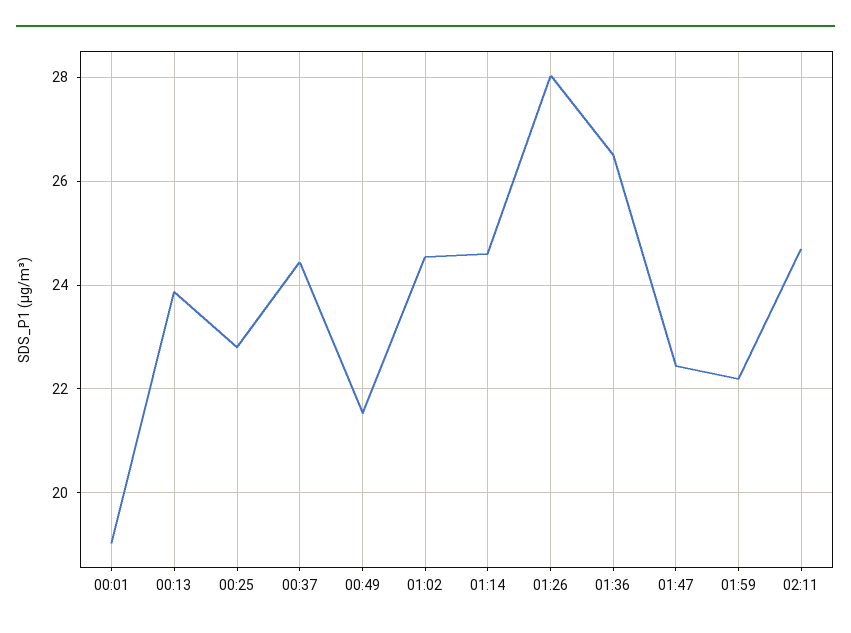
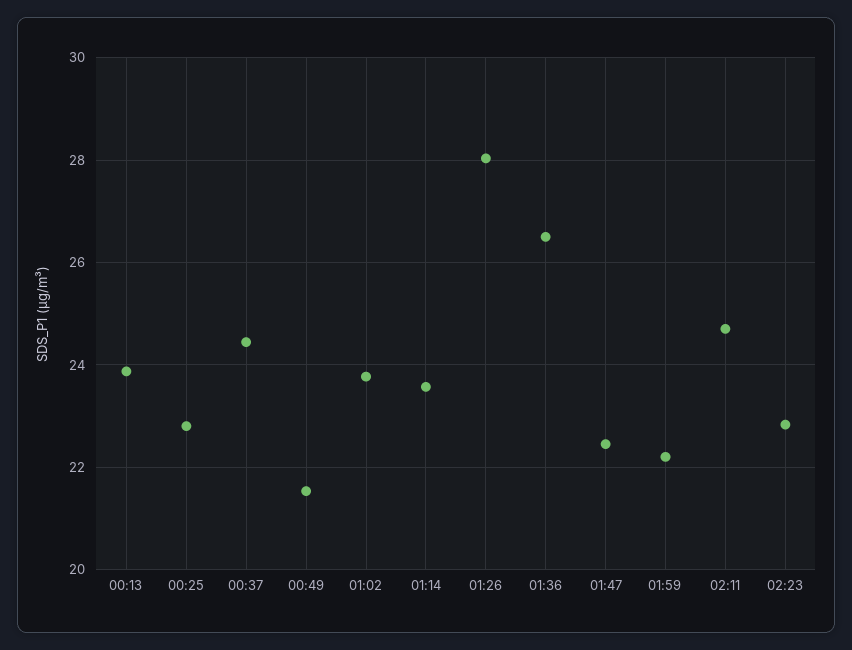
00:01: 19 -> none
01:02: 24.6 -> 23.8
01:14: 24.6 -> 23.6
02:23: none -> 22.8

